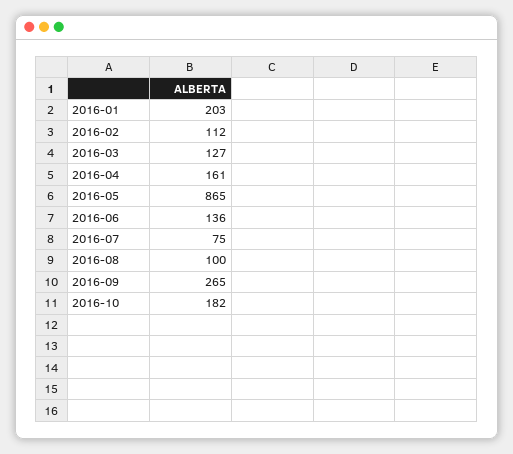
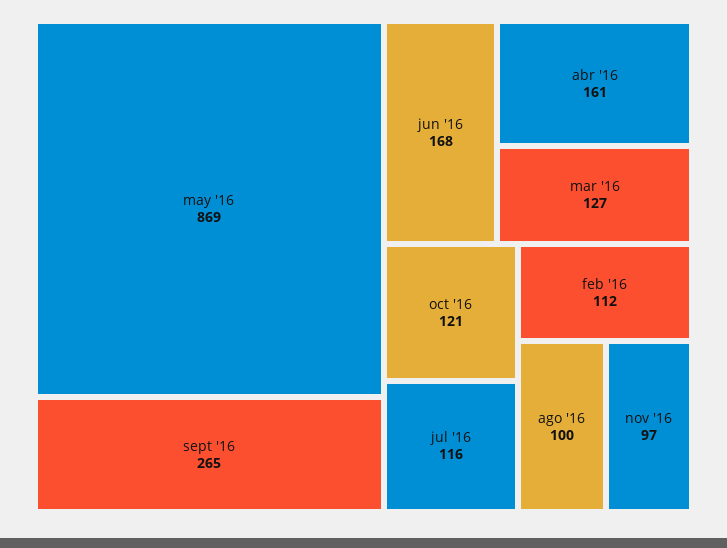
2016-01: 203 -> none
2016-05: 865 -> 869
2016-06: 136 -> 168
2016-07: 75 -> 116
2016-10: 182 -> 121
nov '16: none -> 97

